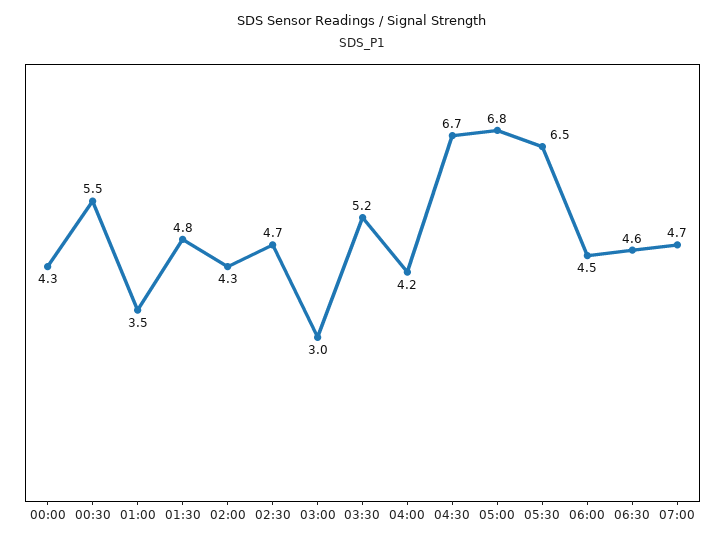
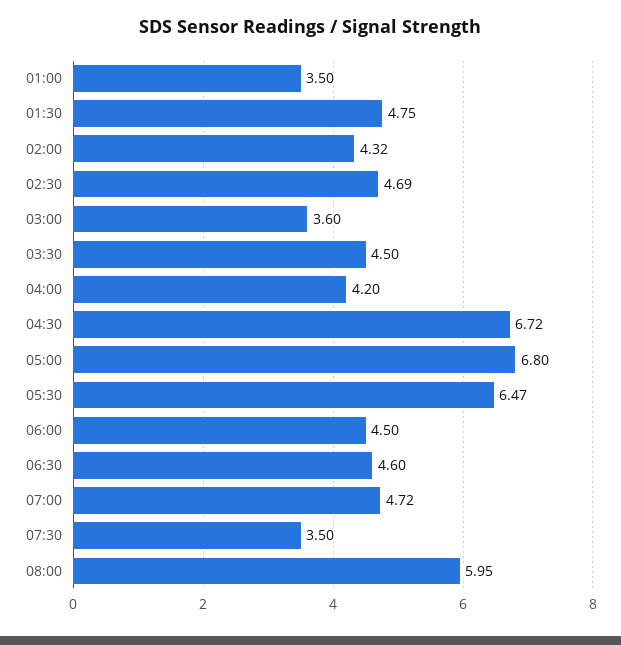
00:00: 4.3 -> none
00:30: 5.5 -> none
03:00: 3 -> 3.6
03:30: 5.2 -> 4.5
07:30: none -> 3.5
08:00: none -> 5.95

